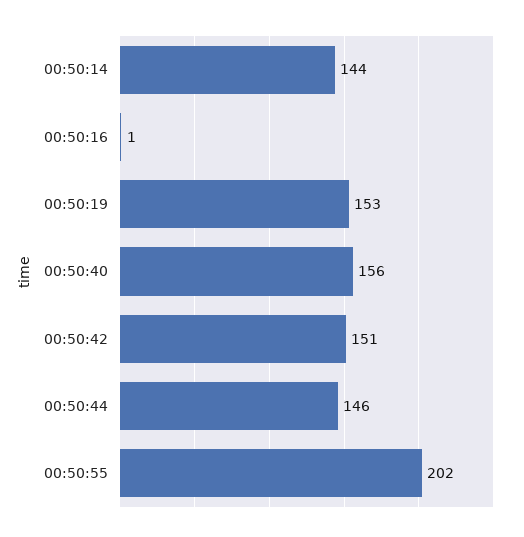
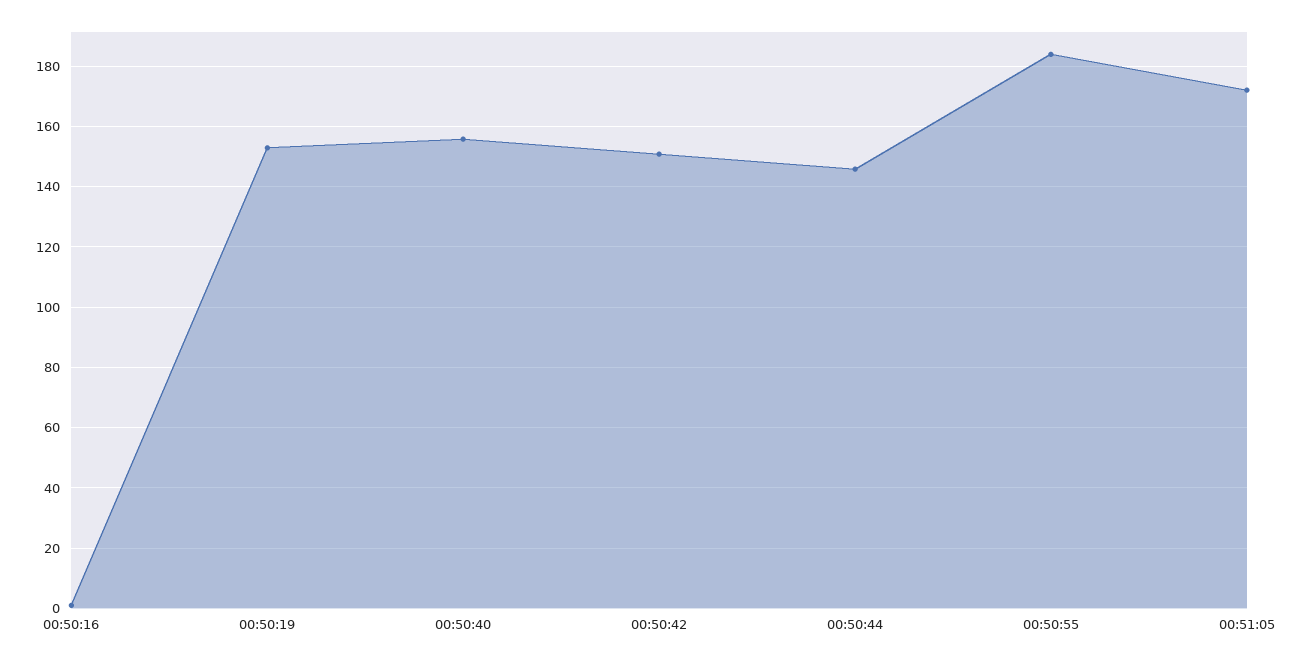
00:50:14: 144 -> none
00:50:55: 202 -> 184
00:51:05: none -> 172

